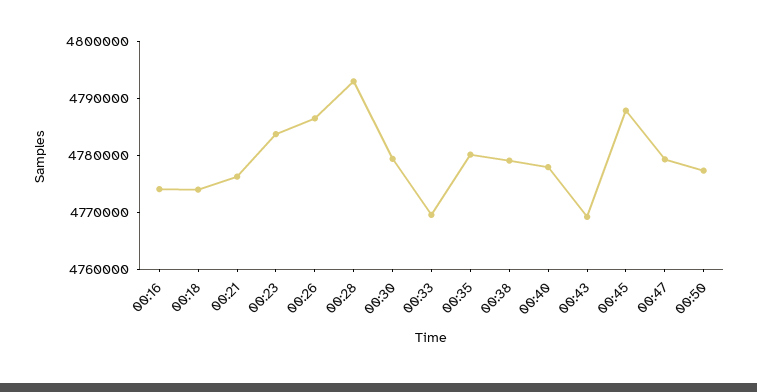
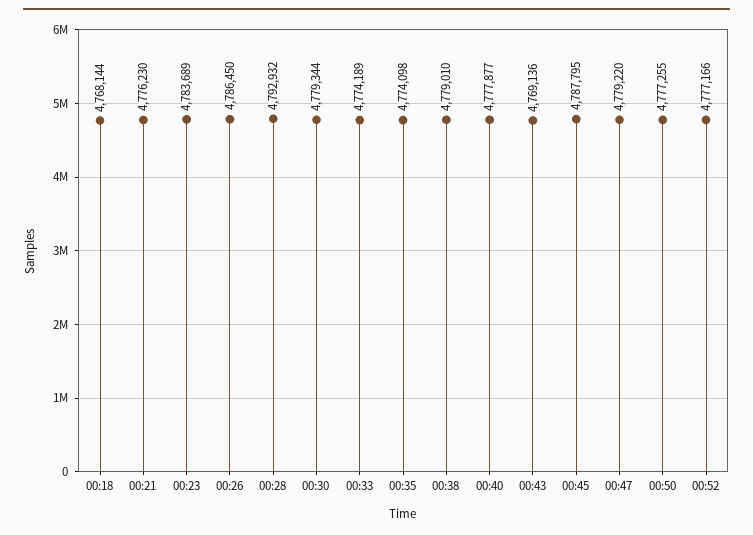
00:16: 4774000 -> none
00:18: 4774000 -> 4768144
00:33: 4770000 -> 4774189
00:35: 4780000 -> 4774098
00:52: none -> 4777166

